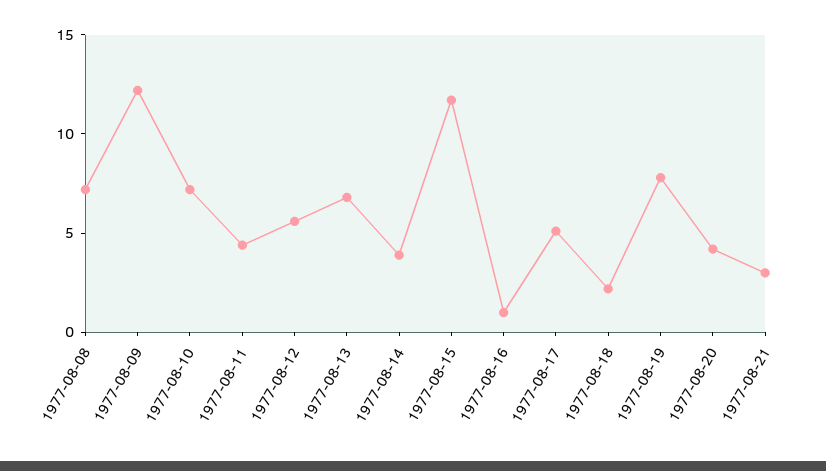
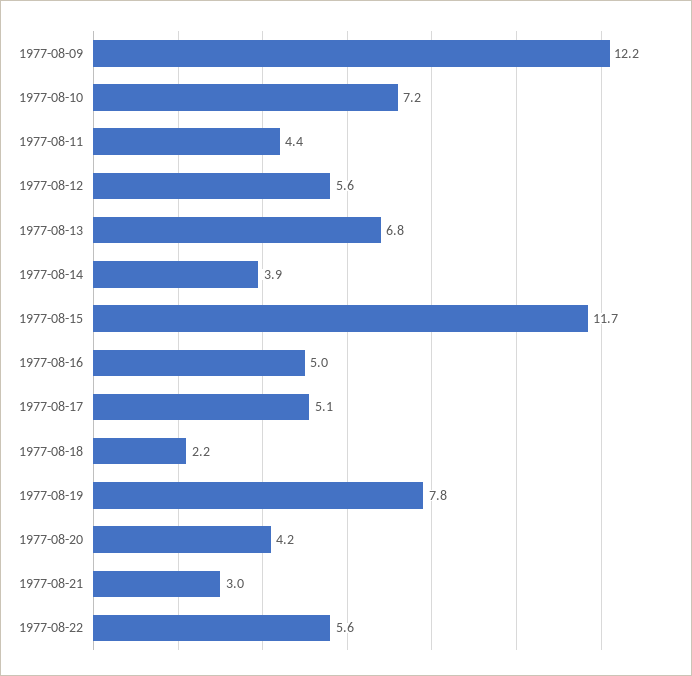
1977-08-08: 7 -> none
1977-08-16: 1 -> 5
1977-08-22: none -> 5.6

